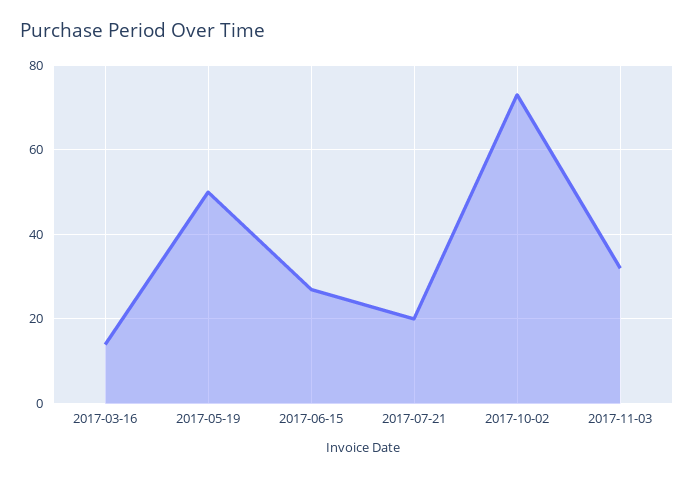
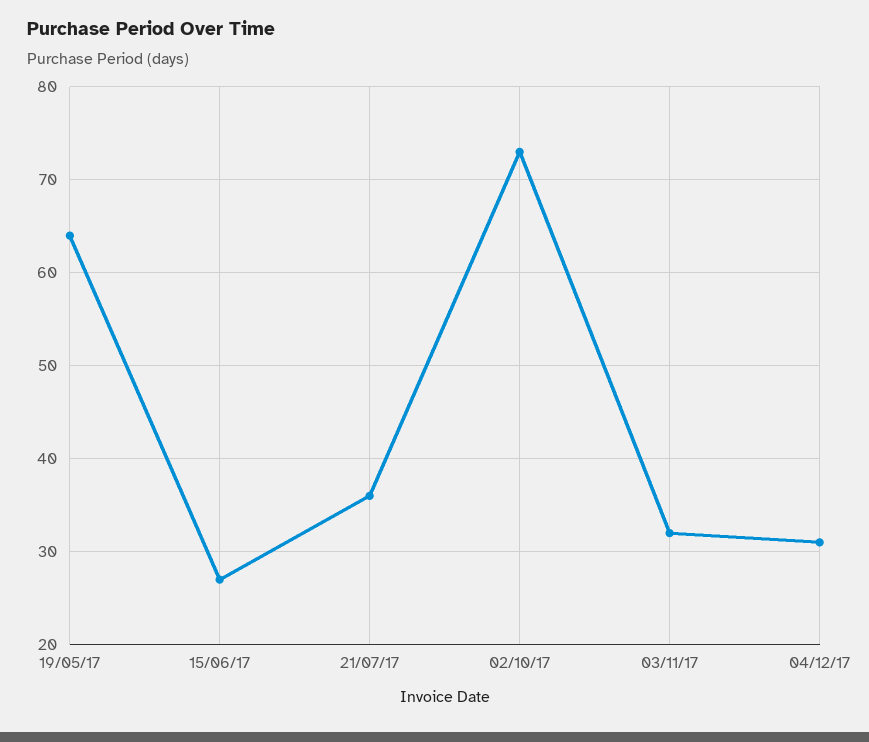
2017-03-16: 15 -> none
2017-05-19: 50 -> 64
2017-07-21: 20 -> 36
04/12/17: none -> 31

